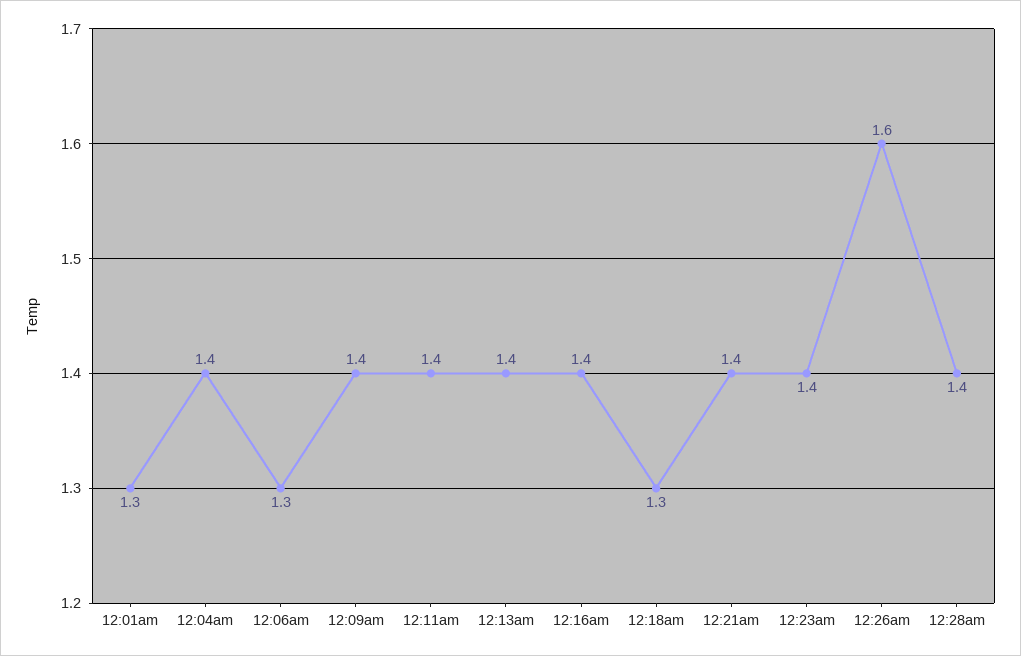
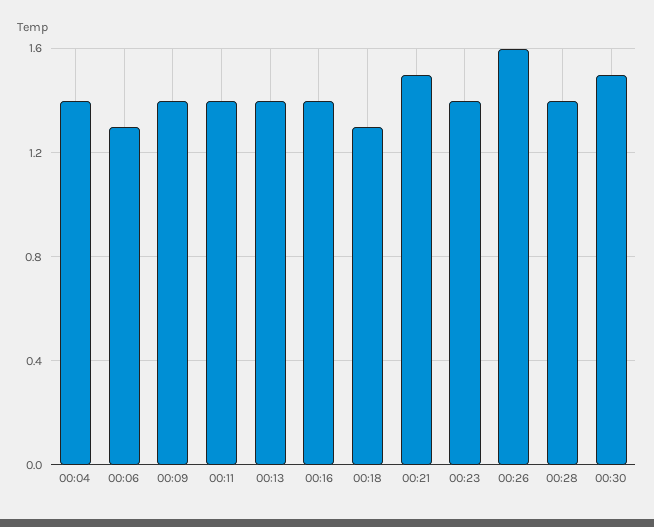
12:01am: 1.3 -> none
12:21am: 1.4 -> 1.5
00:30: none -> 1.5

